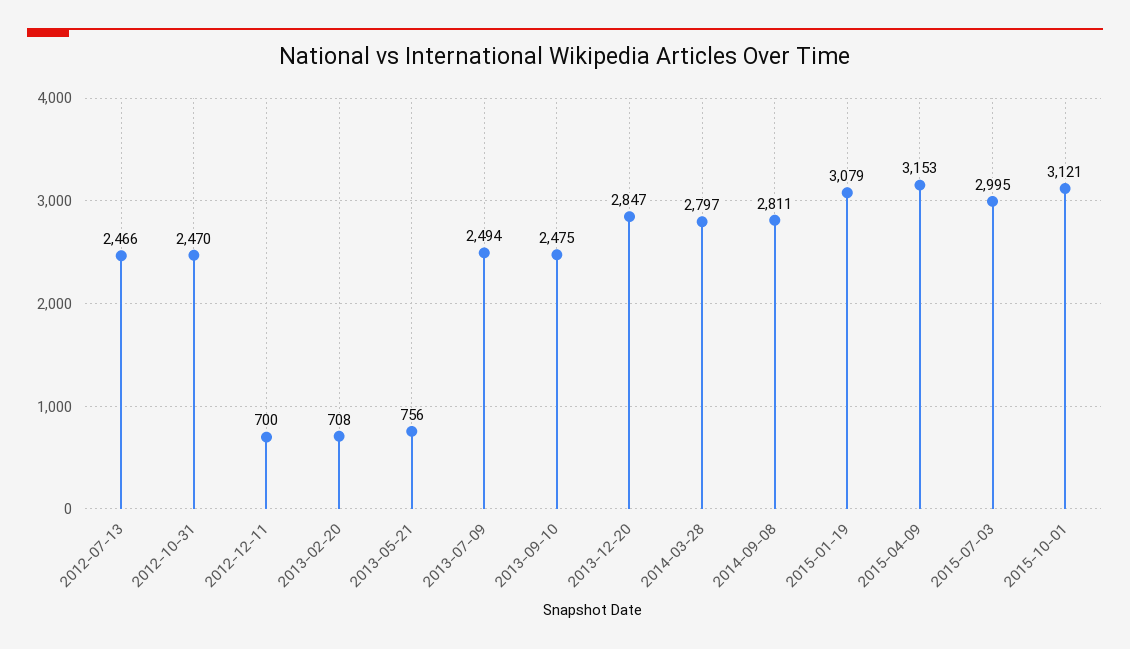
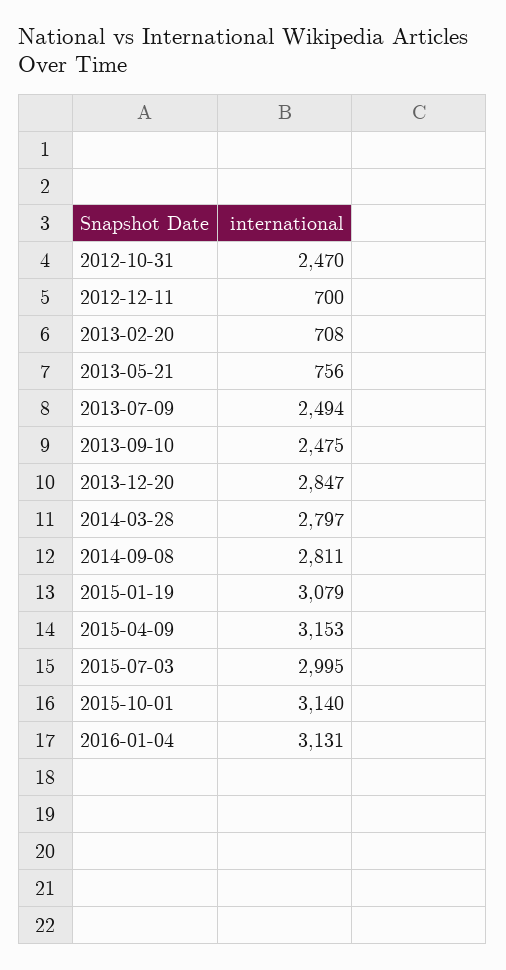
2012-07-13: 2466 -> none
2015-10-01: 3121 -> 3140
2016-01-04: none -> 3131

